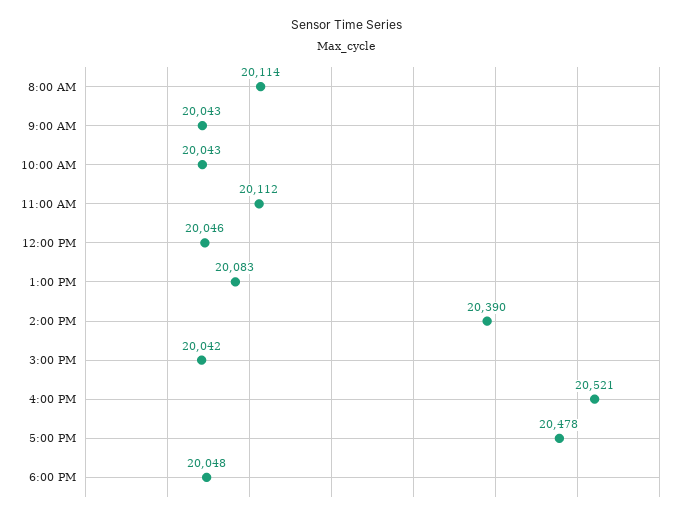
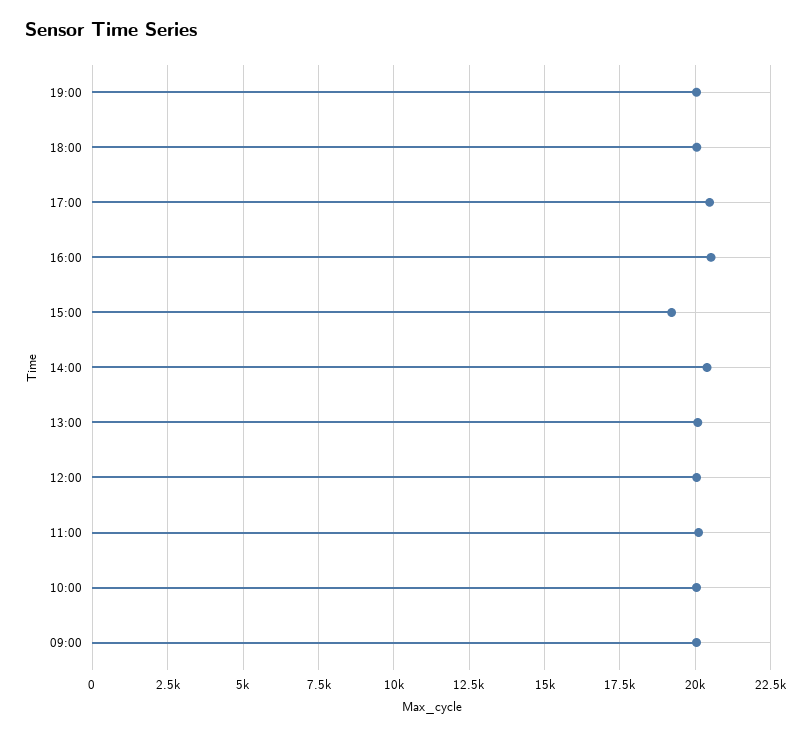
8:00 AM: 20114 -> none
3:00 PM: 20042 -> 19250
19:00: none -> 20000

